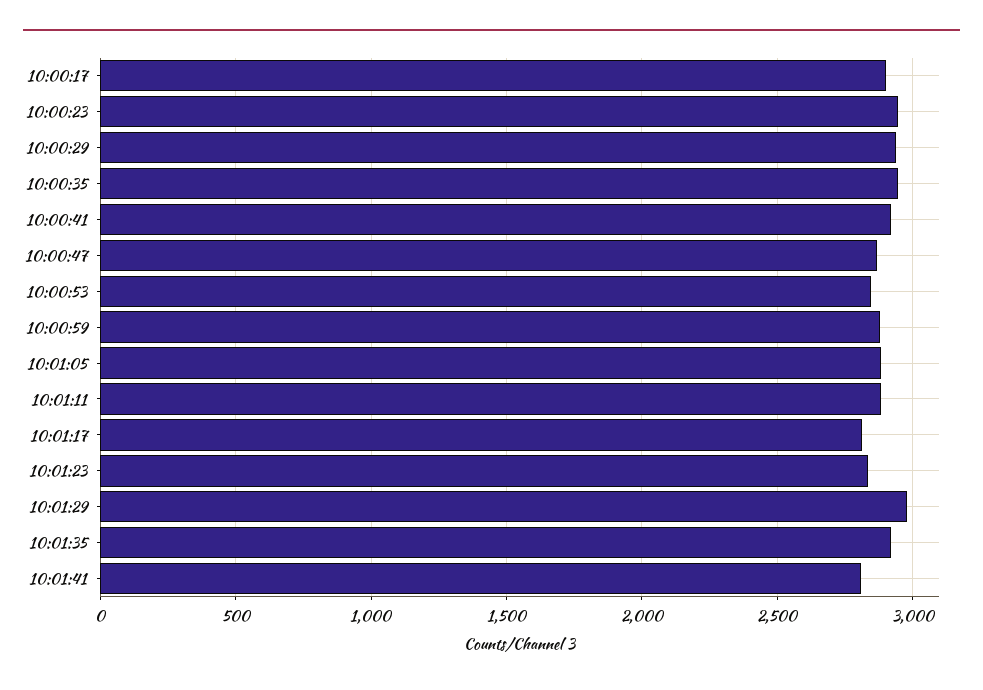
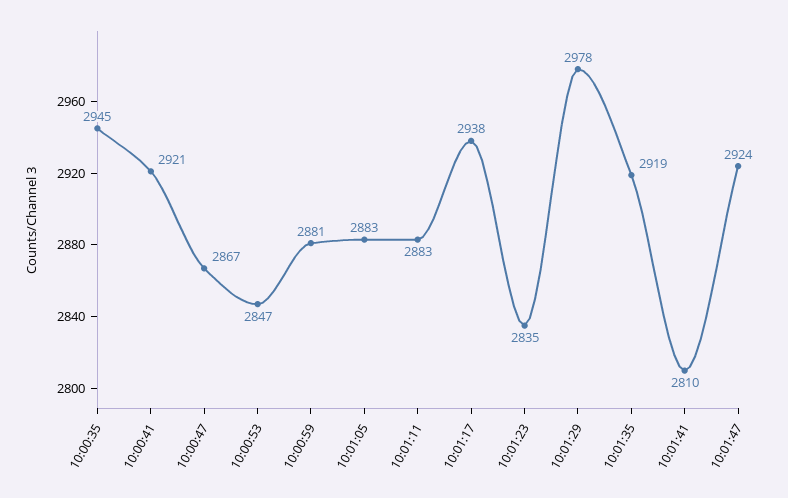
10:00:17: 2900 -> none
10:00:23: 2950 -> none
10:00:29: 2950 -> none
10:01:17: 2800 -> 2938
10:01:47: none -> 2924

